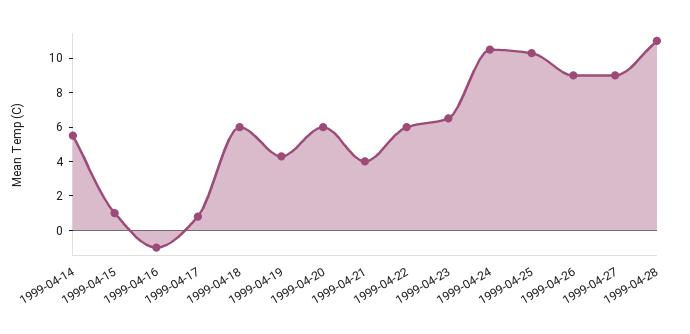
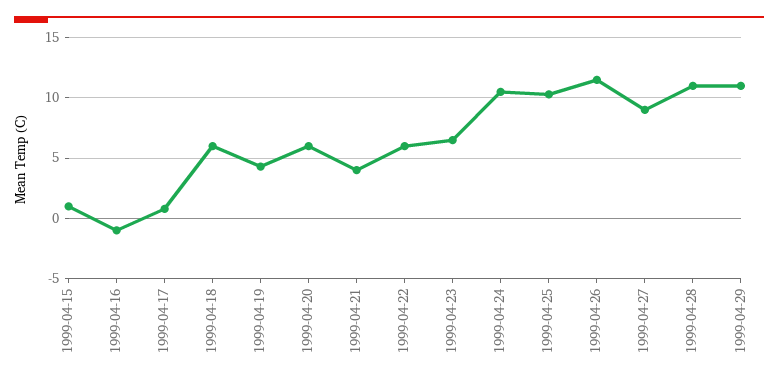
1999-04-14: 5.5 -> none
1999-04-26: 9 -> 11.5
1999-04-29: none -> 11

